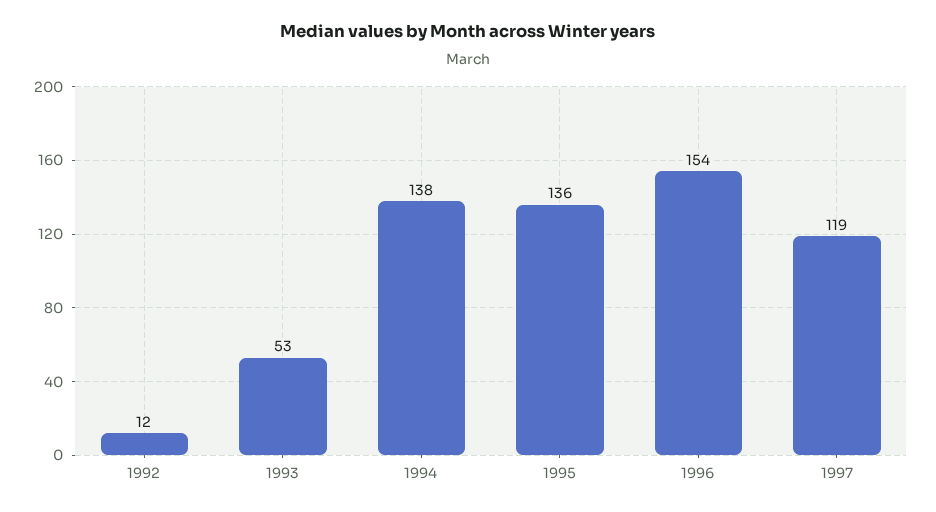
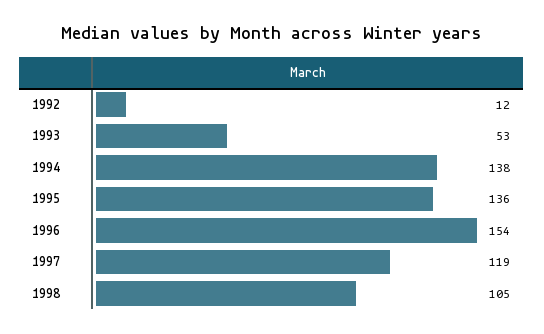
1998: none -> 105

